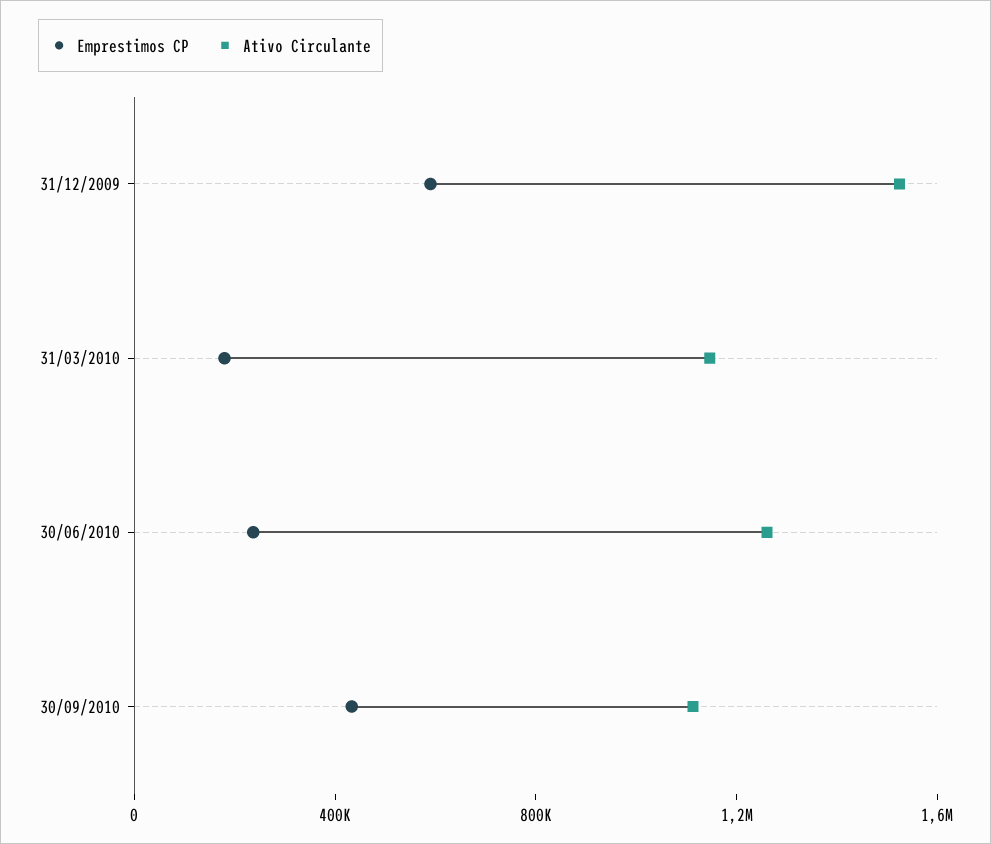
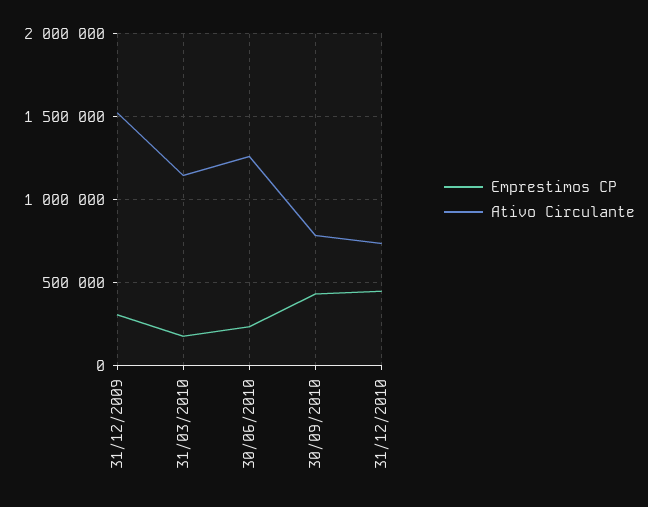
Emprestimos CP, 31/12/2009: 600000 -> 300000
Ativo Circulante, 30/09/2010: 1100000 -> 800000
Emprestimos CP, 31/12/2010: none -> 450000
Ativo Circulante, 31/12/2010: none -> 750000

